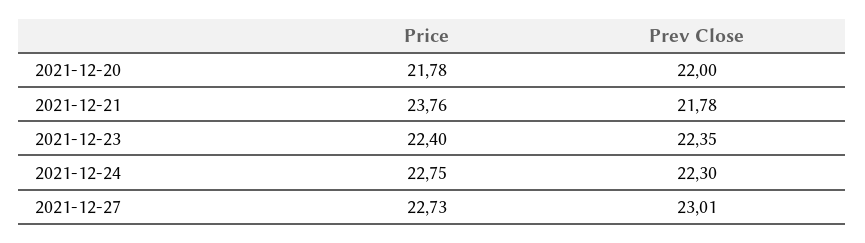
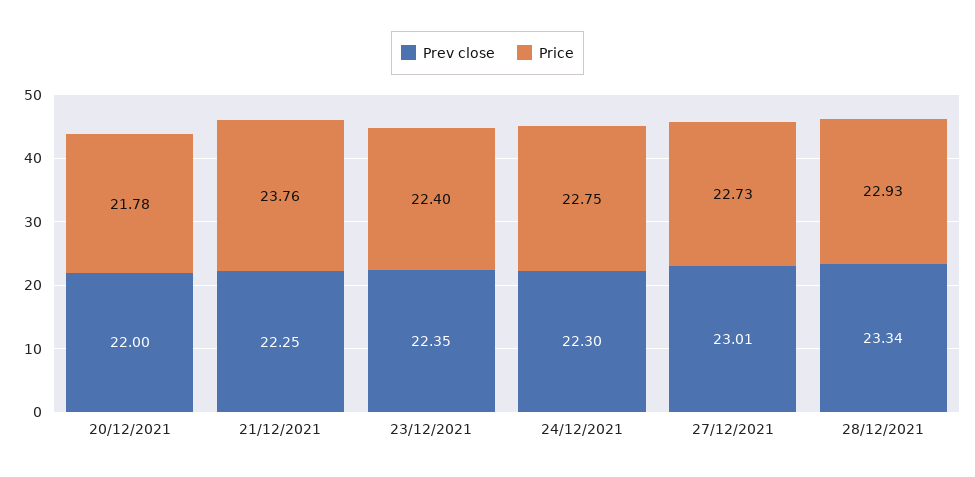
Prev Close, 2021-12-21: 21.78 -> 22.25
Prev Close, 28/12/2021: none -> 23.34
Price, 28/12/2021: none -> 22.93

